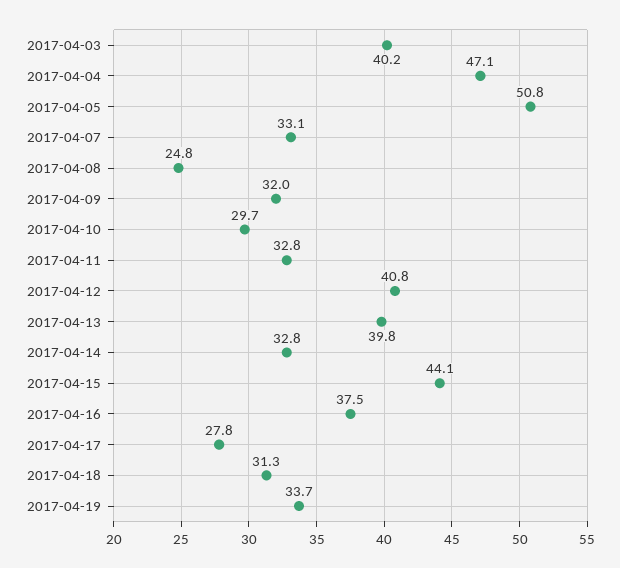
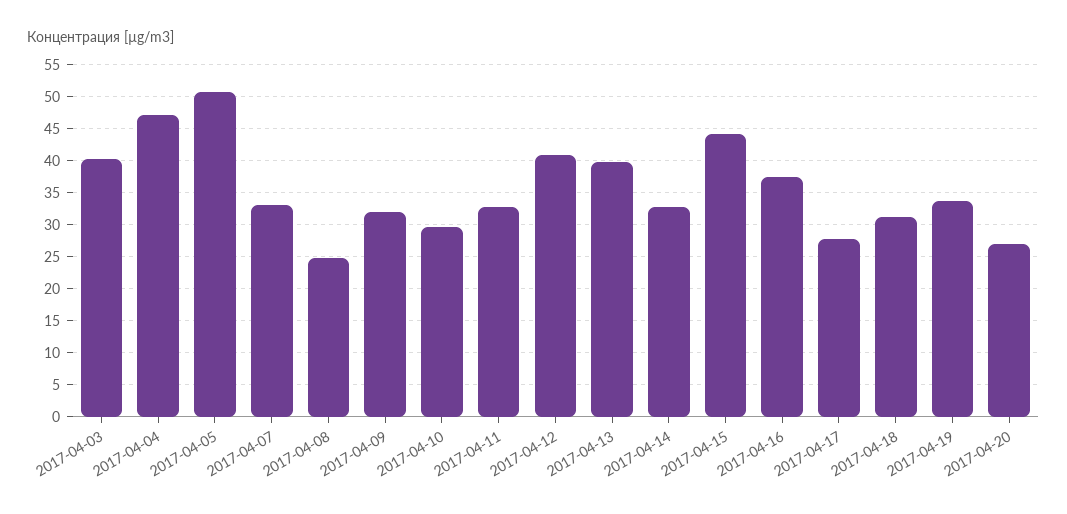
2017-04-20: none -> 27

